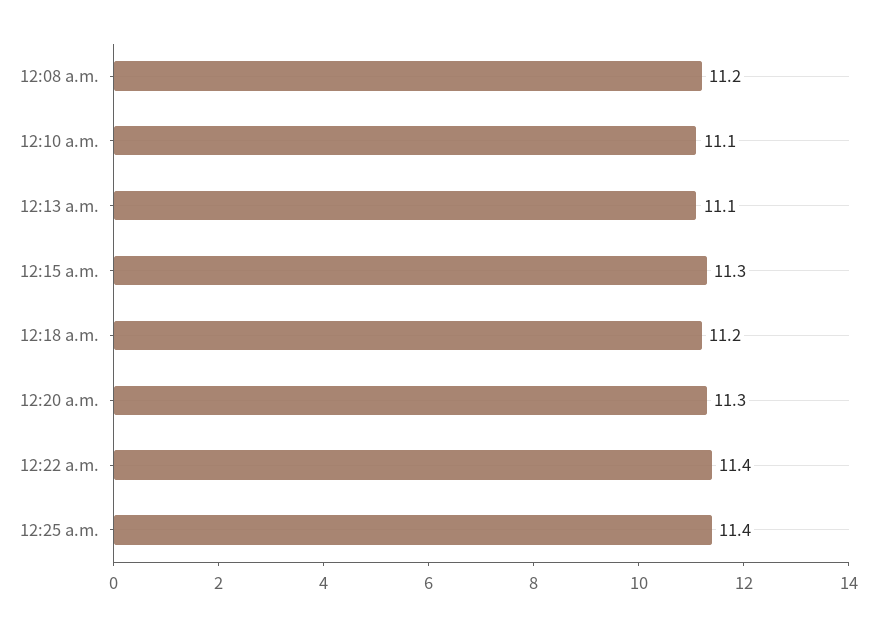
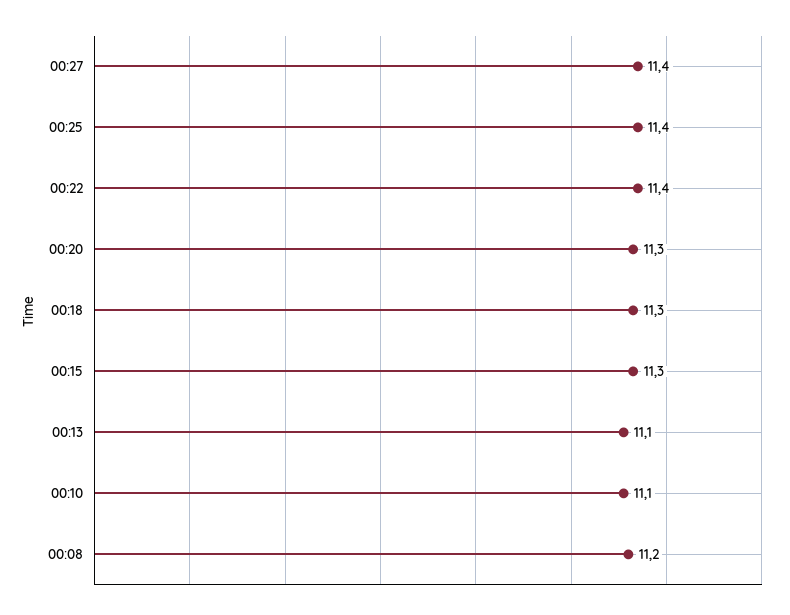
12:18 a.m.: 11.2 -> 11.3
00:27: none -> 11.4

